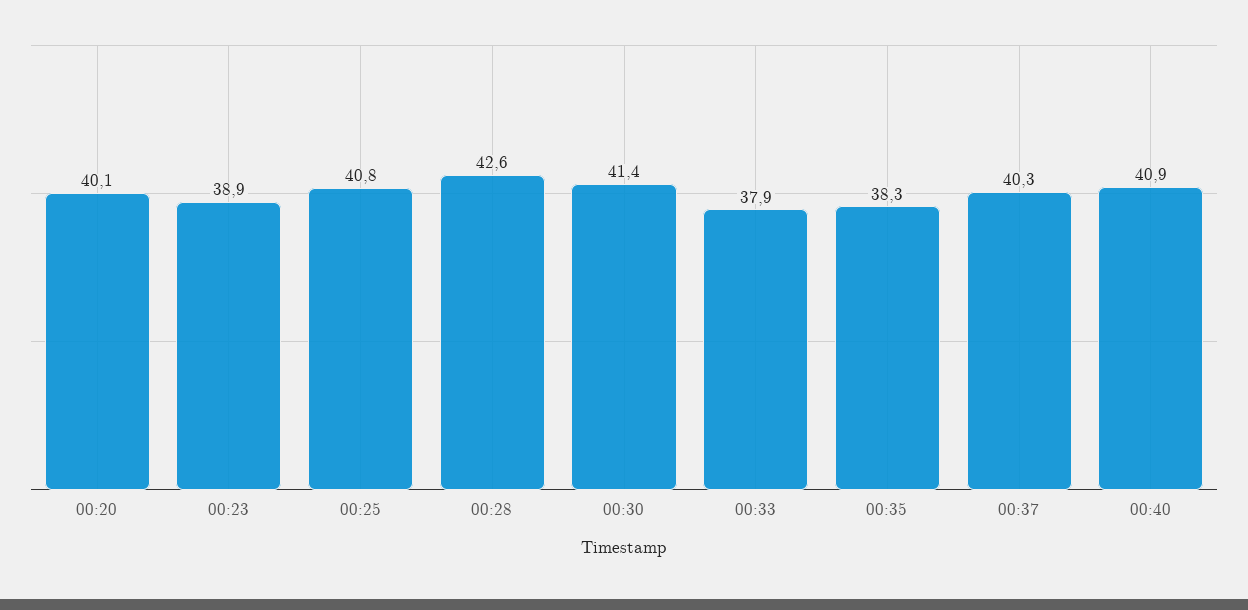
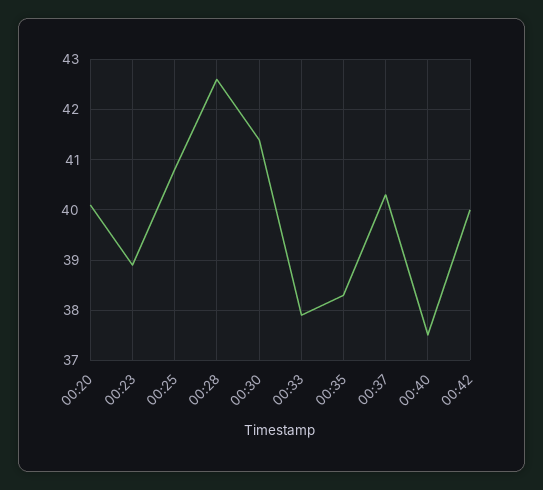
00:40: 40.9 -> 37.5
00:42: none -> 40

